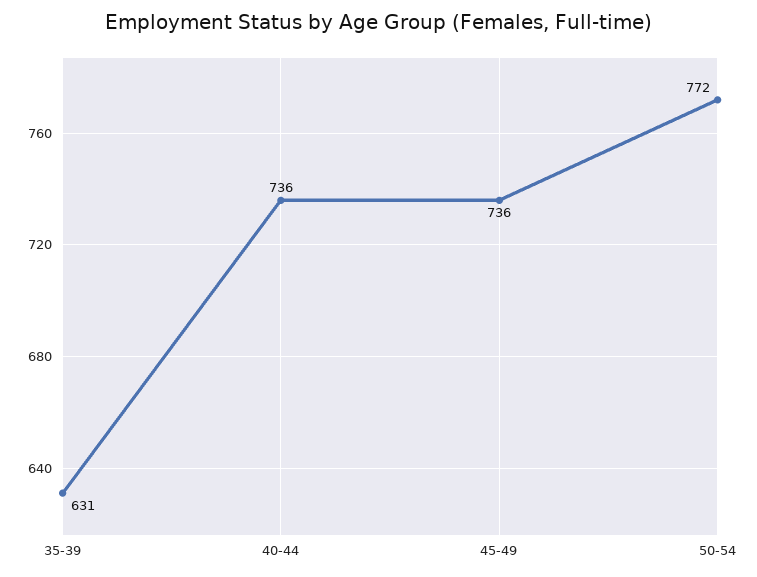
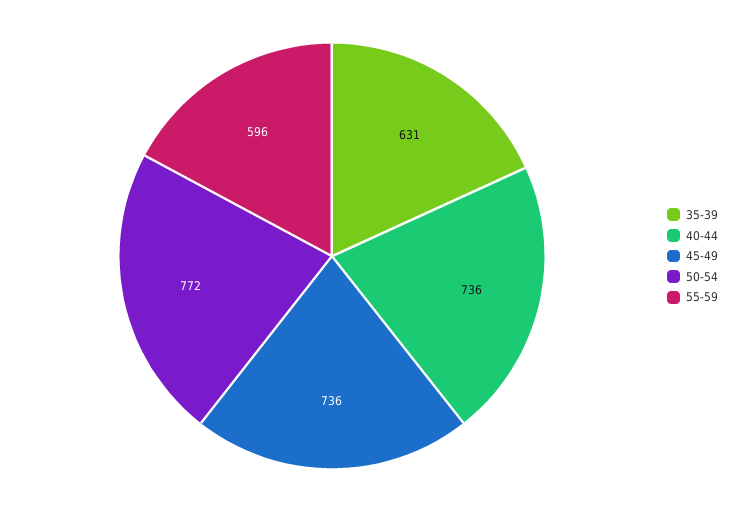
55-59: none -> 596

